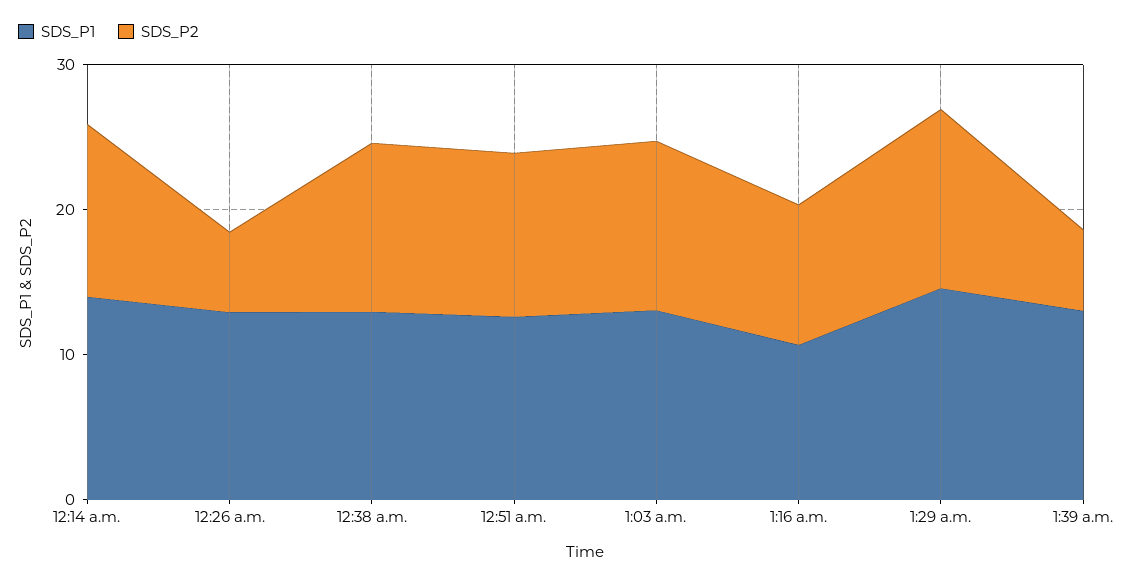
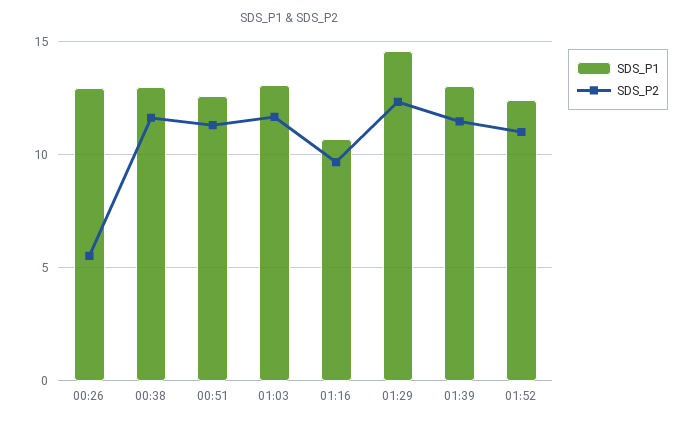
SDS_P1, 12:14 a.m.: 14 -> none
SDS_P2, 12:14 a.m.: 12 -> none
SDS_P2, 1:39 a.m.: 6 -> 11.5
SDS_P1, 01:52: none -> 12.5
SDS_P2, 01:52: none -> 11

